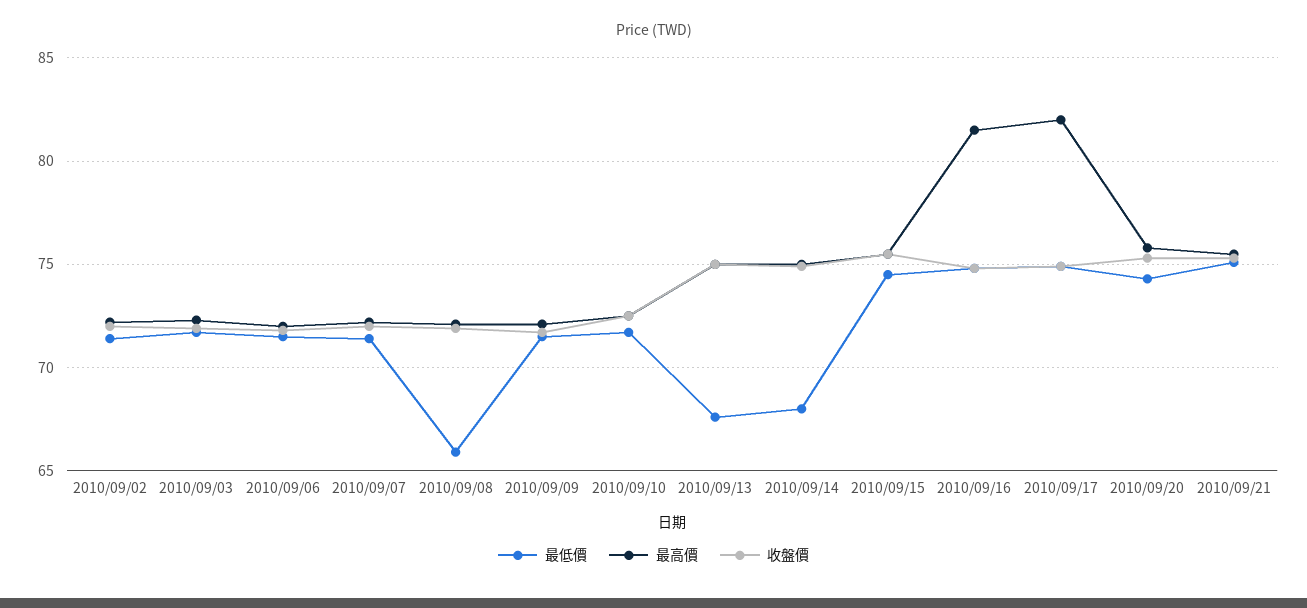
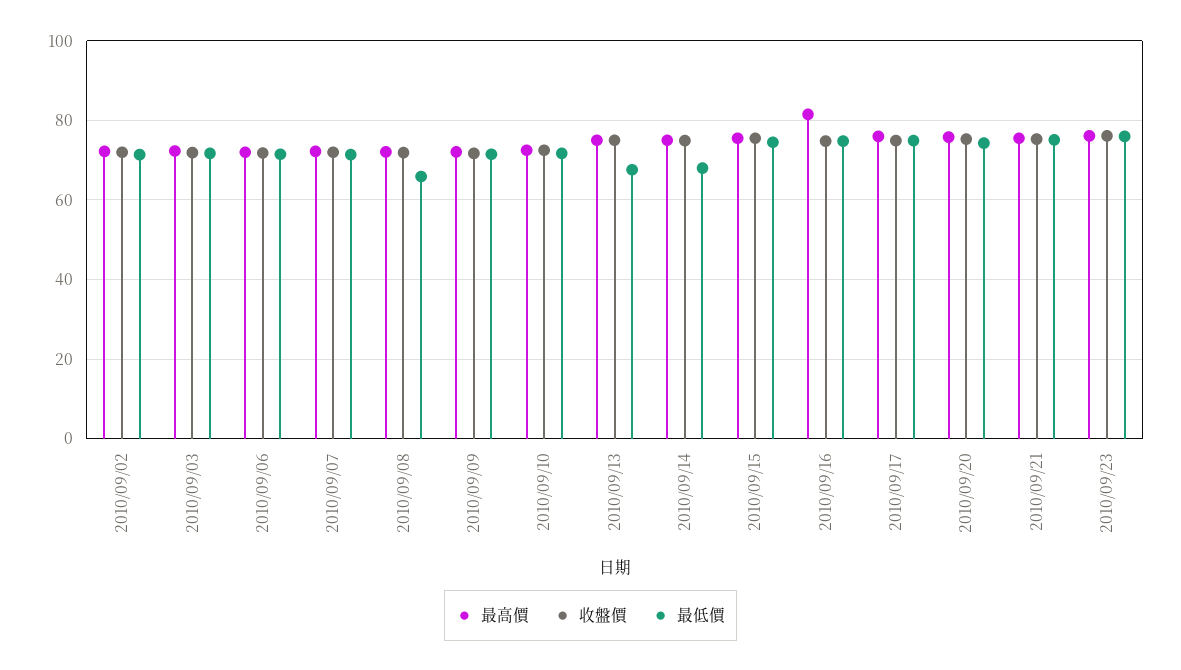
最高價, 2010/09/17: 82 -> 76
最高價, 2010/09/23: none -> 76
收盤價, 2010/09/23: none -> 76
最低價, 2010/09/23: none -> 76

